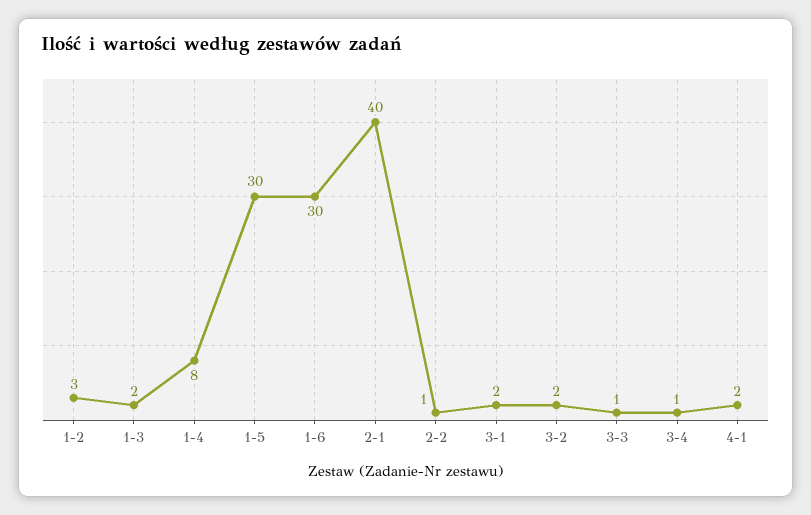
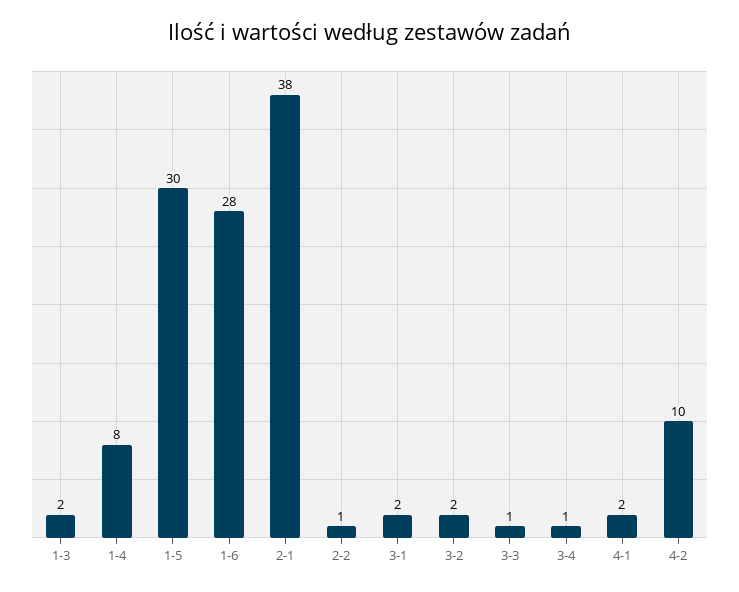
1-2: 3 -> none
1-6: 30 -> 28
2-1: 40 -> 38
4-2: none -> 10

